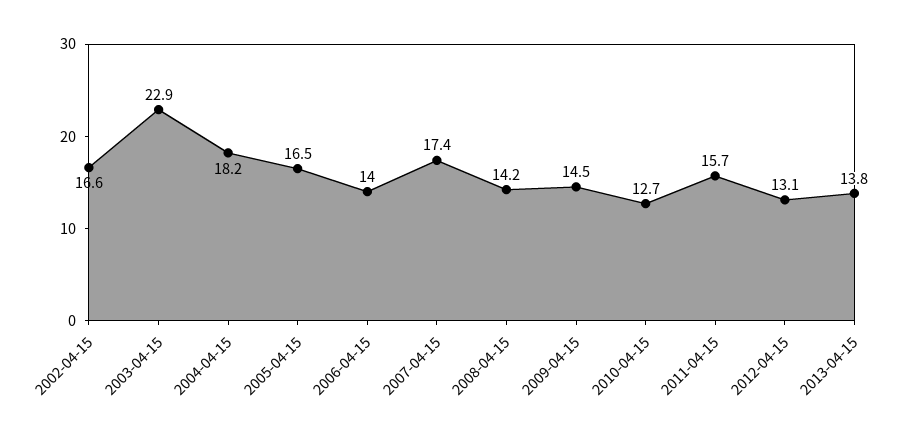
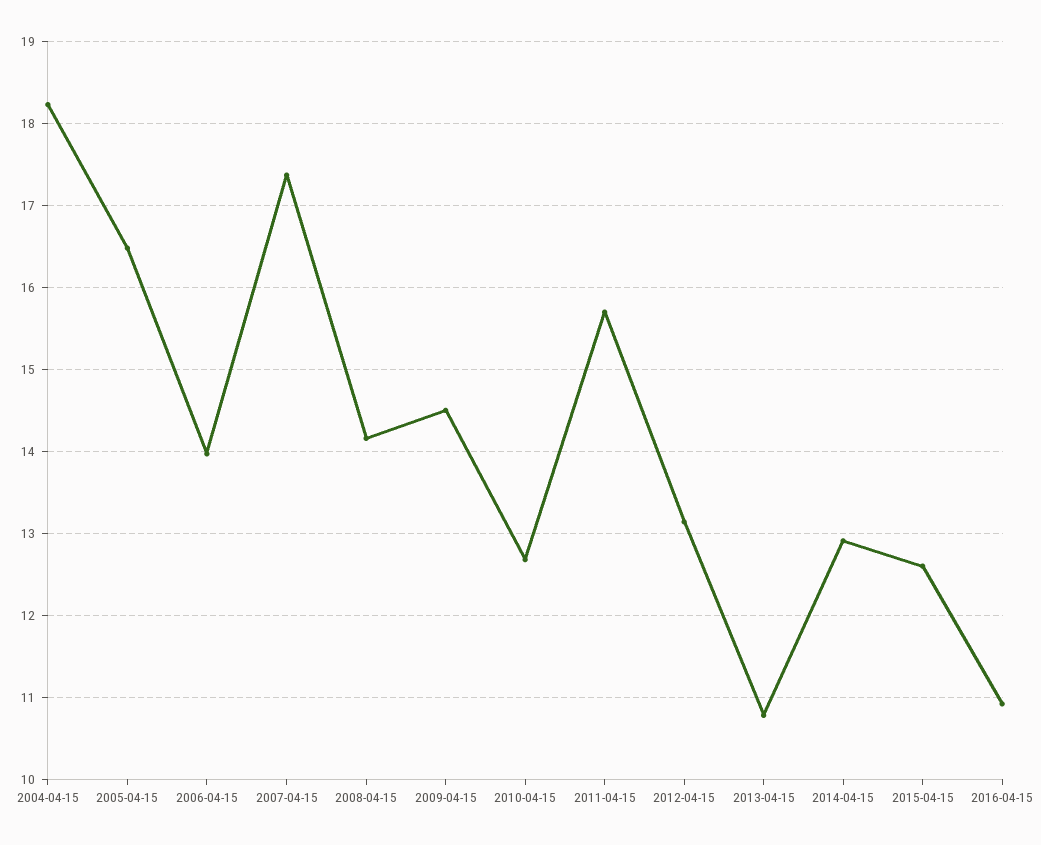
2002-04-15: 16.6 -> none
2003-04-15: 22.9 -> none
2013-04-15: 13.8 -> 10.8
2014-04-15: none -> 12.9
2015-04-15: none -> 12.6
2016-04-15: none -> 10.9

